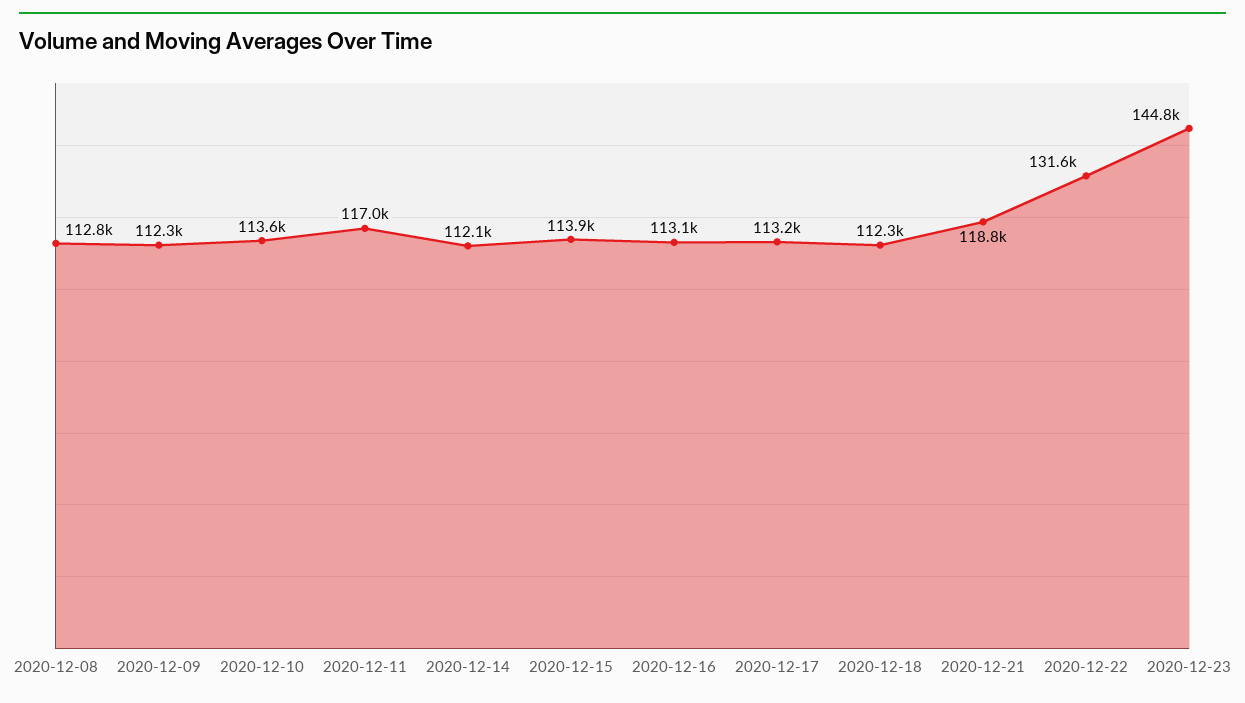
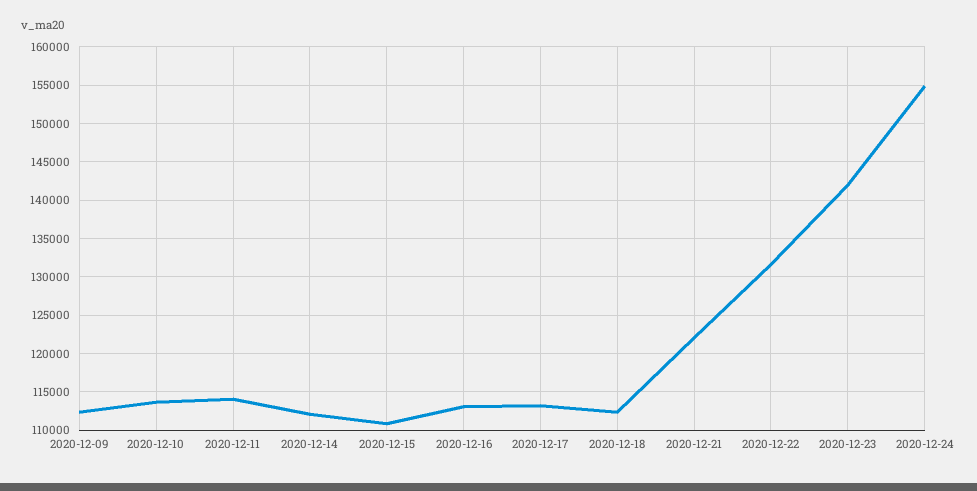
2020-12-08: 112800 -> none
2020-12-11: 117000 -> 114000
2020-12-15: 113900 -> 111000
2020-12-21: 118800 -> 122000
2020-12-23: 144800 -> 142000
2020-12-24: none -> 155000

